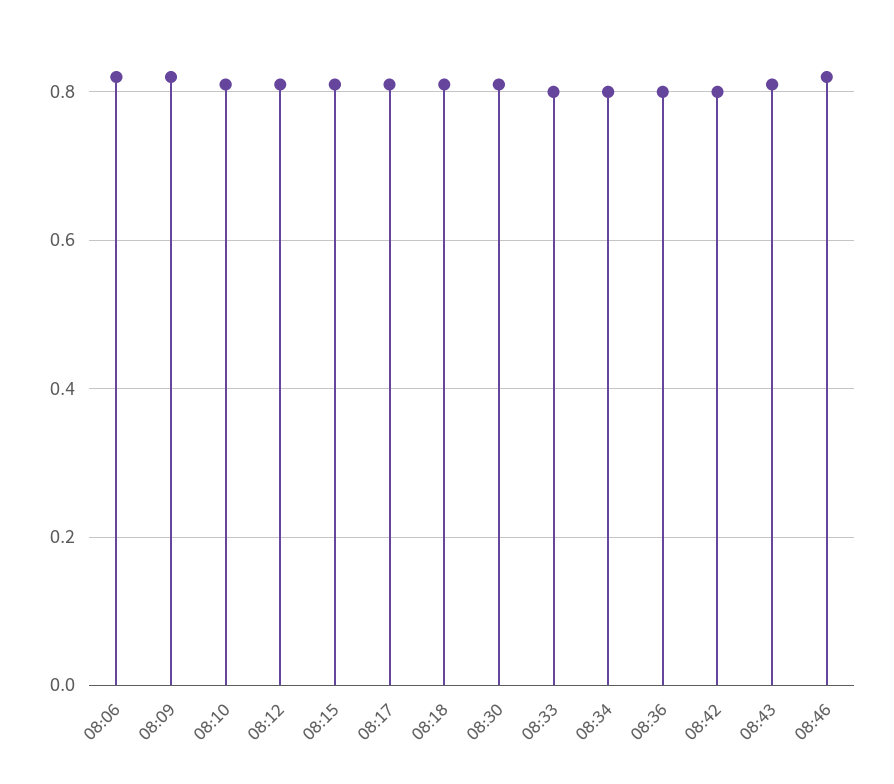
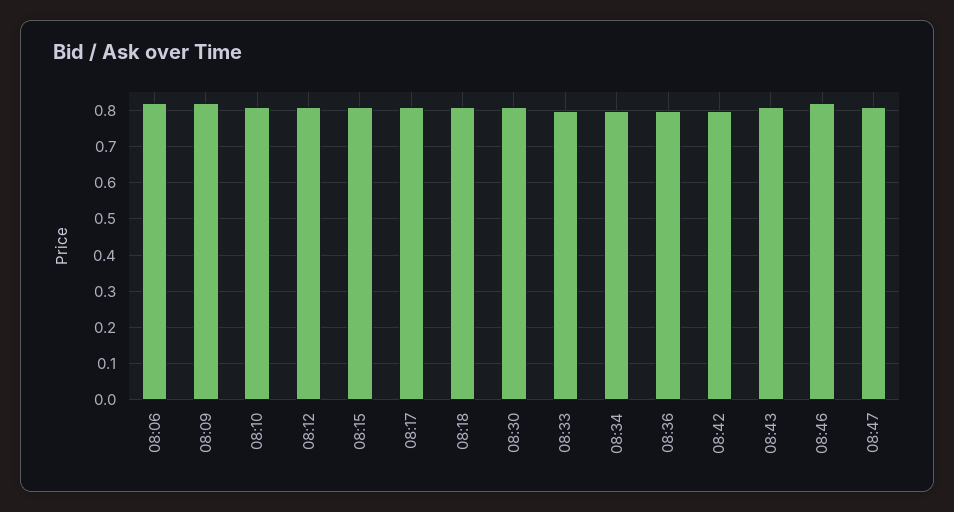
08:47: none -> 0.8

